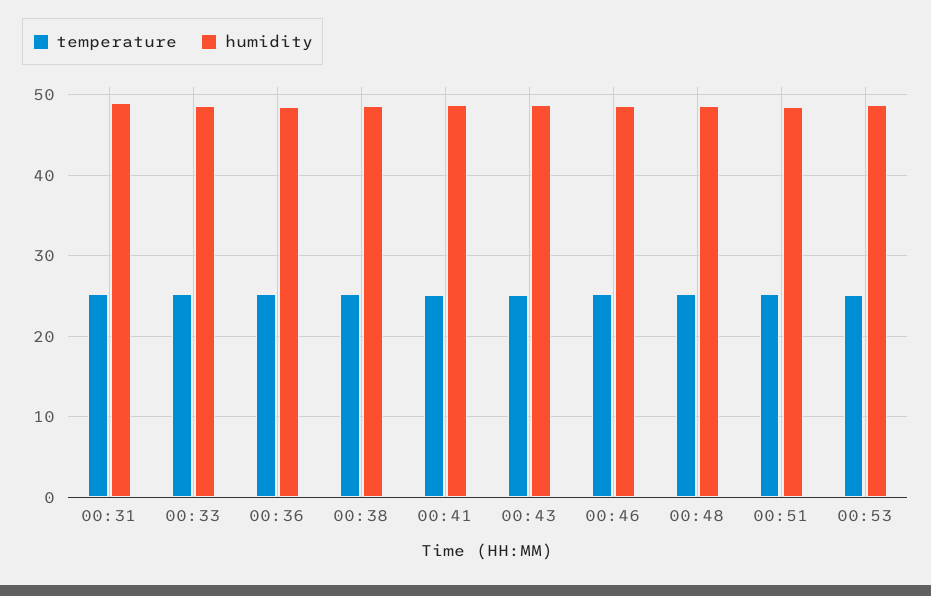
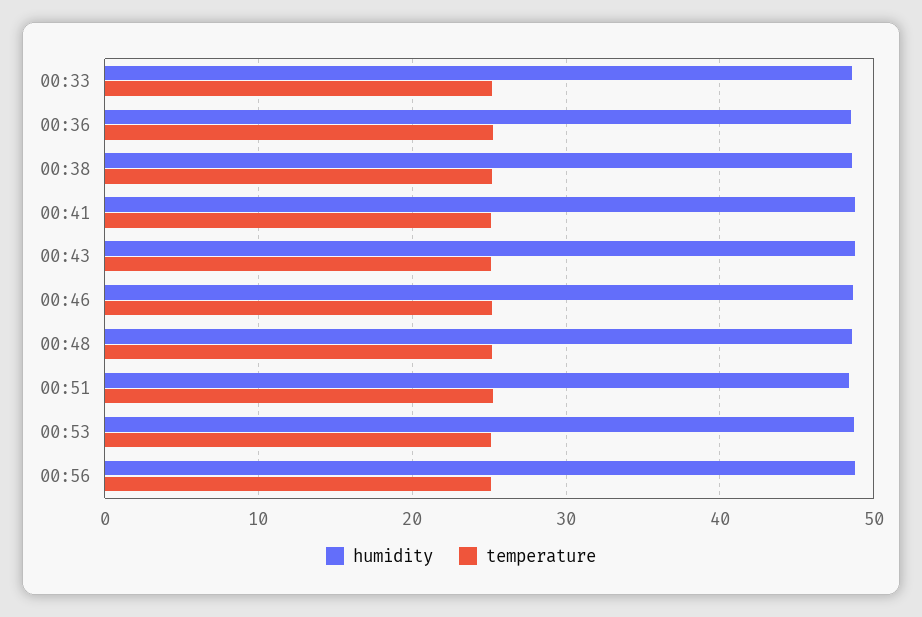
temperature, 00:31: 25 -> none
humidity, 00:31: 49 -> none
humidity, 00:56: none -> 49
temperature, 00:56: none -> 25

